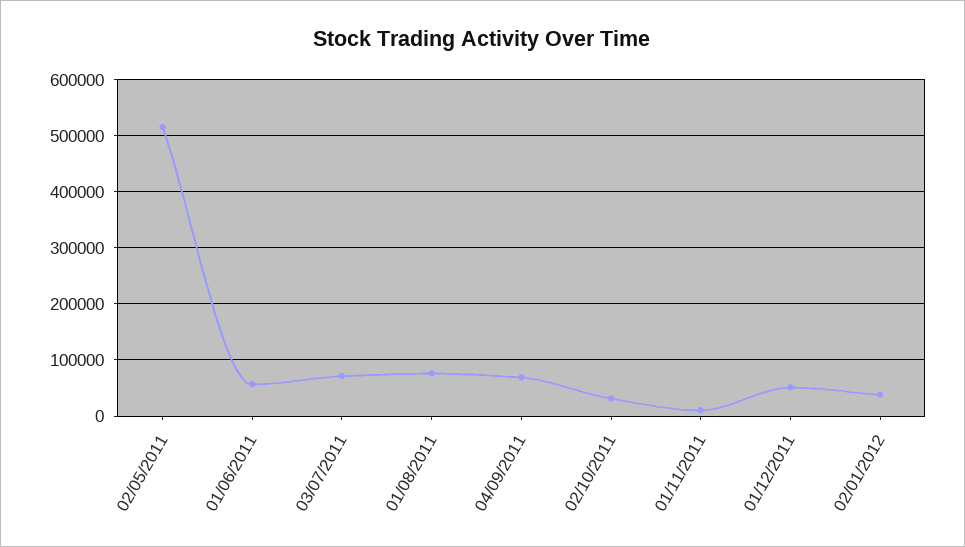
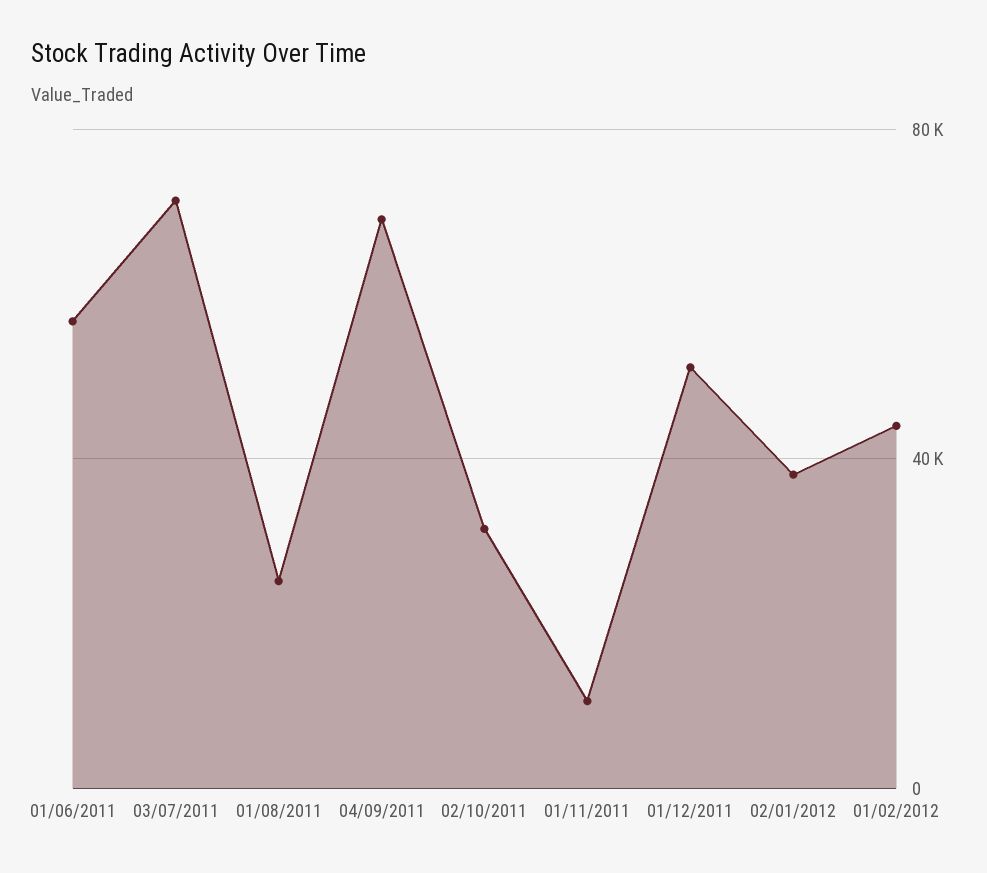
02/05/2011: 520000 -> none
01/08/2011: 80000 -> 25000
01/02/2012: none -> 45000

